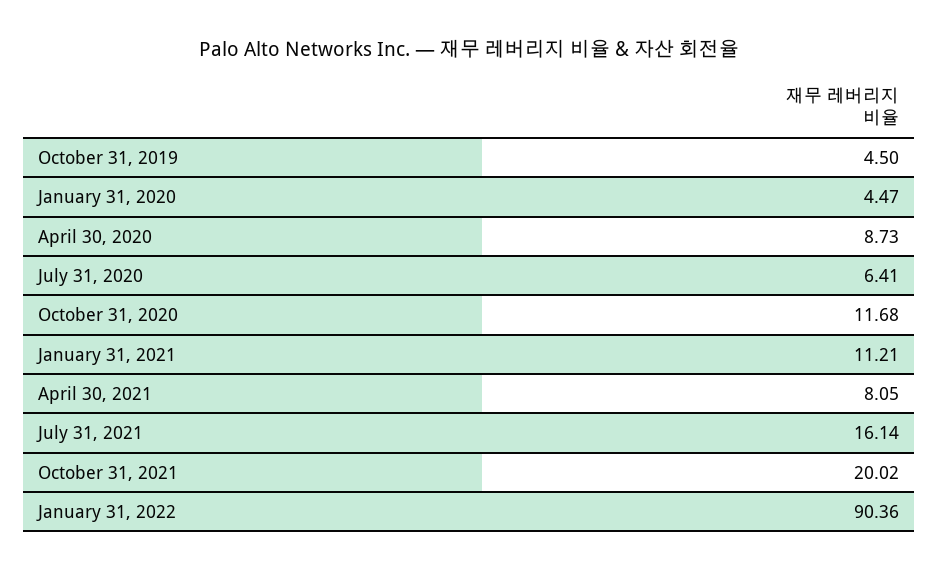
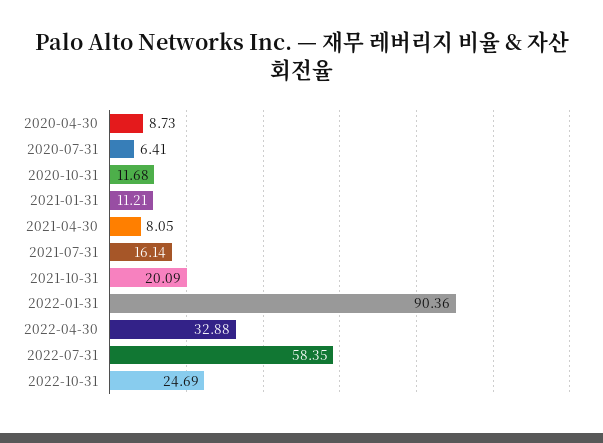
October 31, 2019: 4.5 -> none
January 31, 2020: 4.47 -> none
October 31, 2021: 20.02 -> 20.09
2022-04-30: none -> 32.88
2022-07-31: none -> 58.35
2022-10-31: none -> 24.69

